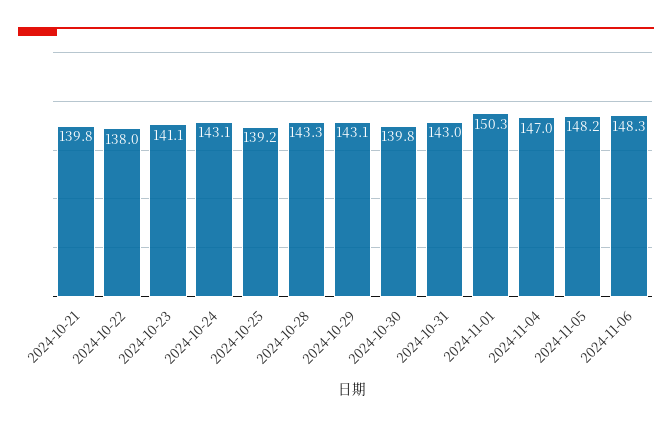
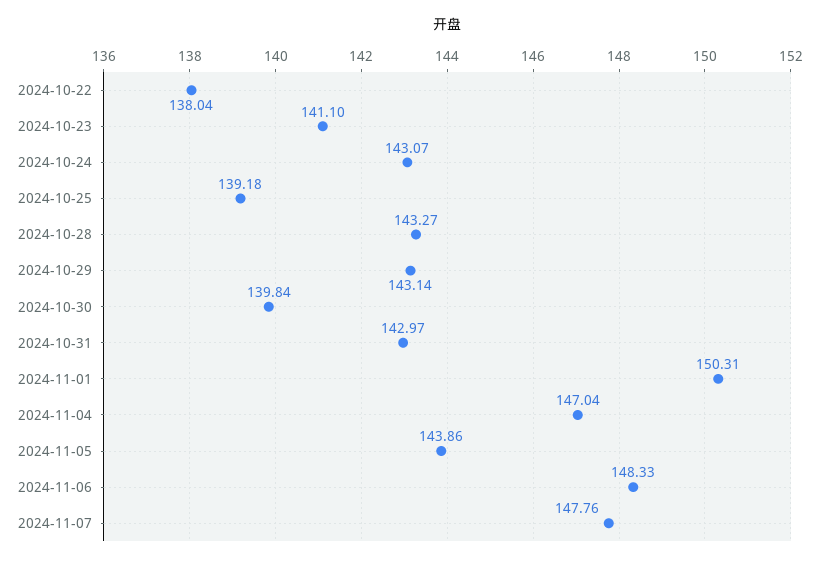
2024-10-21: 139.8 -> none
2024-11-05: 148.2 -> 143.86
2024-11-07: none -> 147.76

